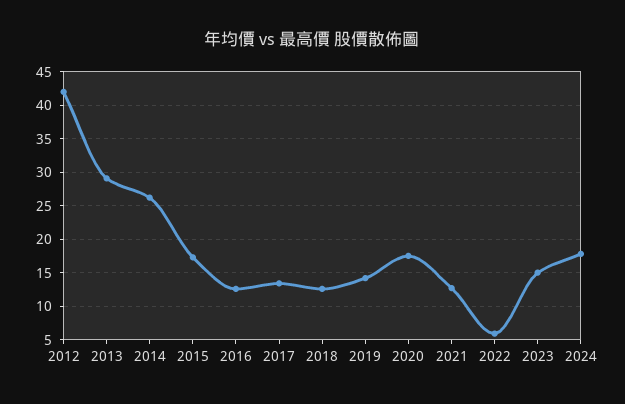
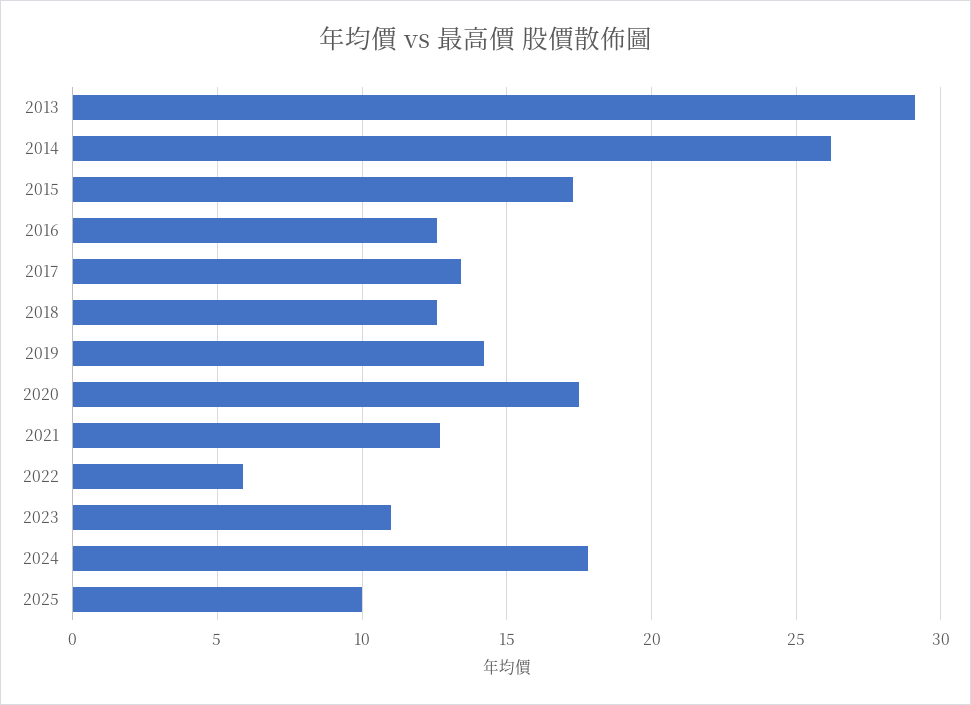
2012: 42 -> none
2023: 15 -> 11
2025: none -> 10

